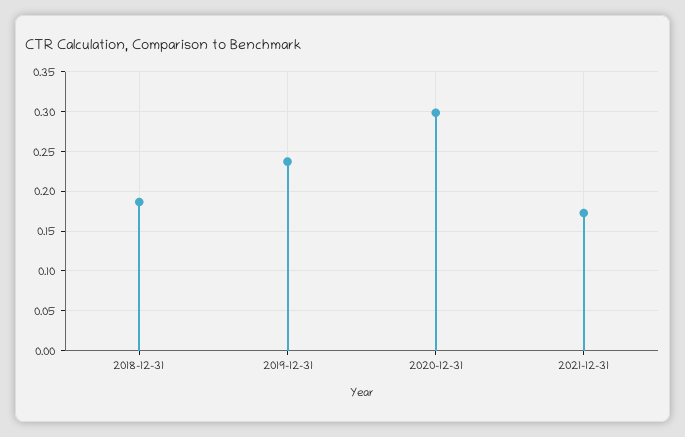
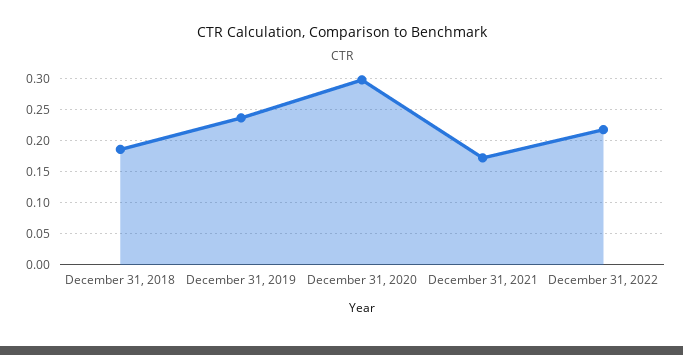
December 31, 2022: none -> 0.22

